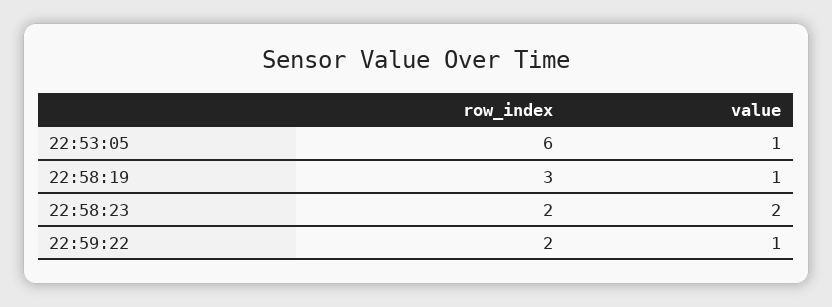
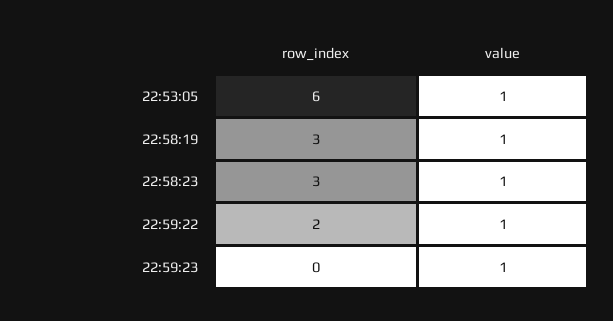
row_index, 22:58:23: 2 -> 3
value, 22:58:23: 2 -> 1
row_index, 22:59:23: none -> 0
value, 22:59:23: none -> 1

